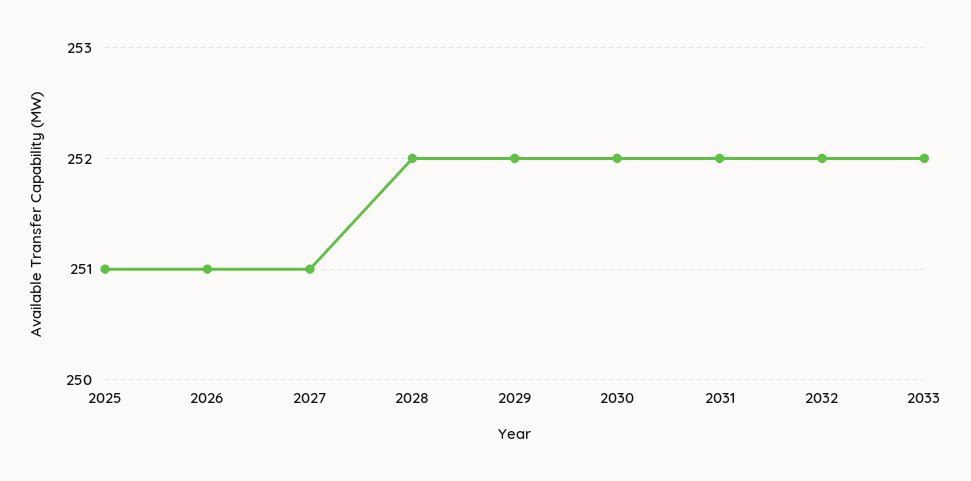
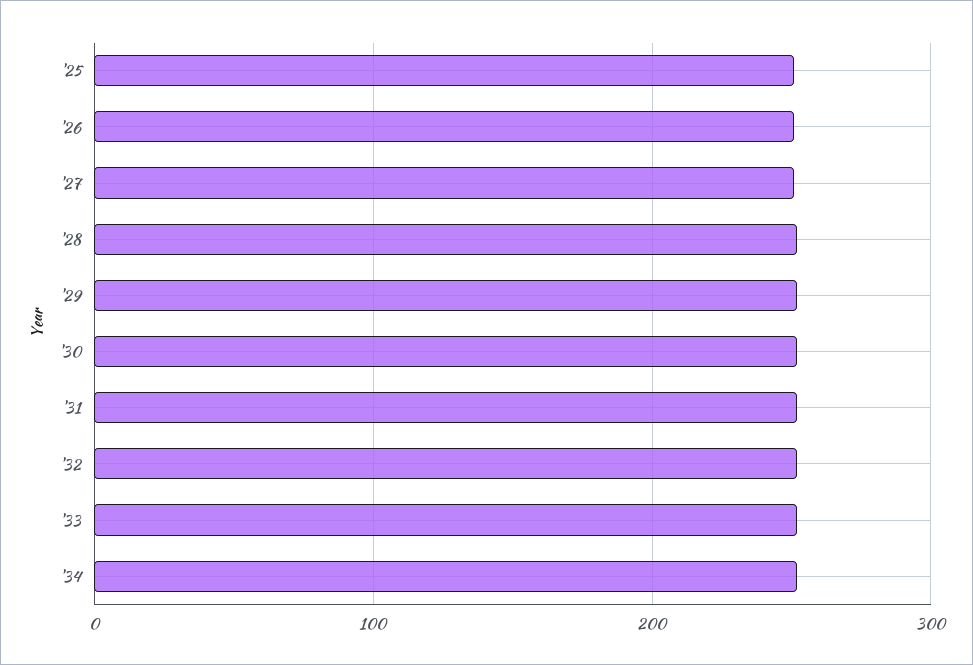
'34: none -> 250

